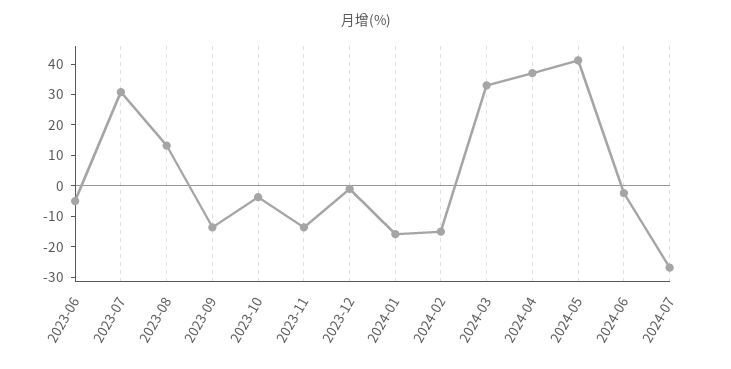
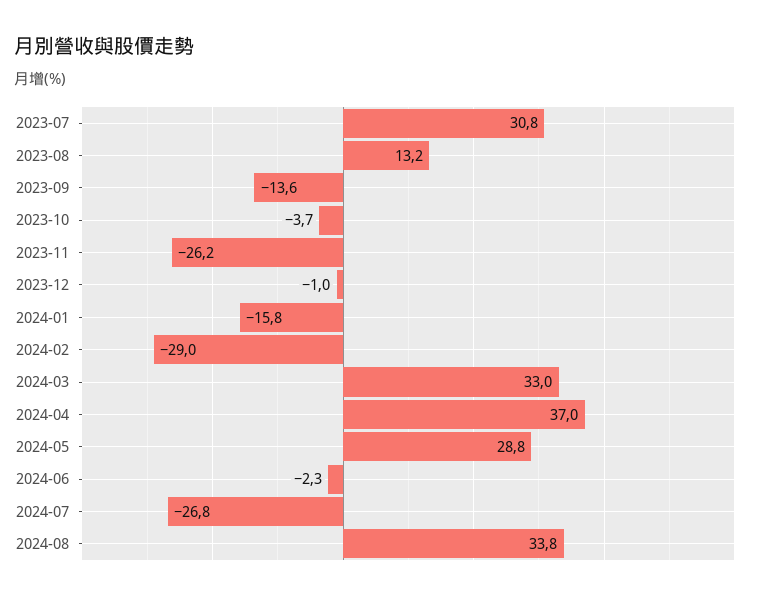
2023-06: -5 -> none
2023-11: -15 -> -26.2
2024-02: -15 -> -29
2024-05: 40 -> 28.8
2024-08: none -> 33.8

